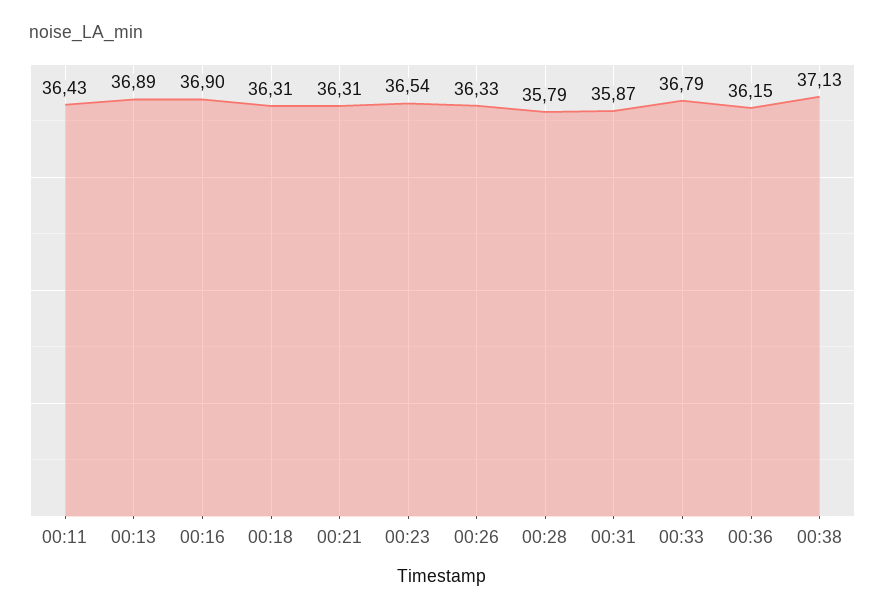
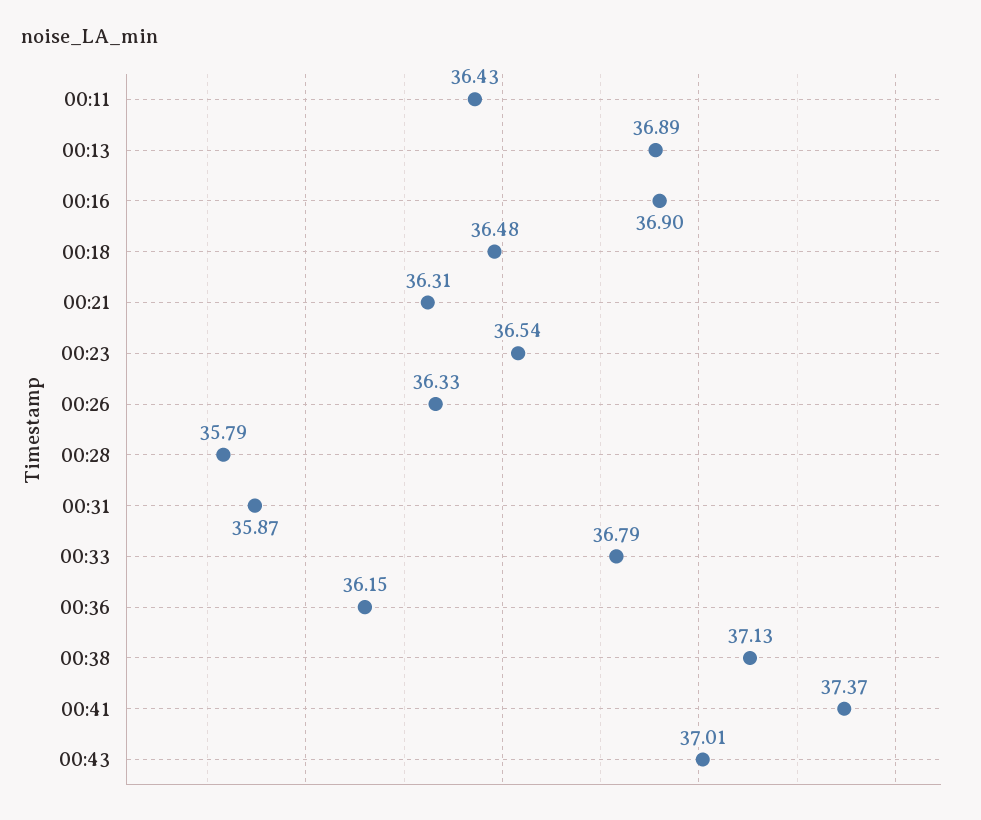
00:18: 36.31 -> 36.48
00:41: none -> 37.37
00:43: none -> 37.01

